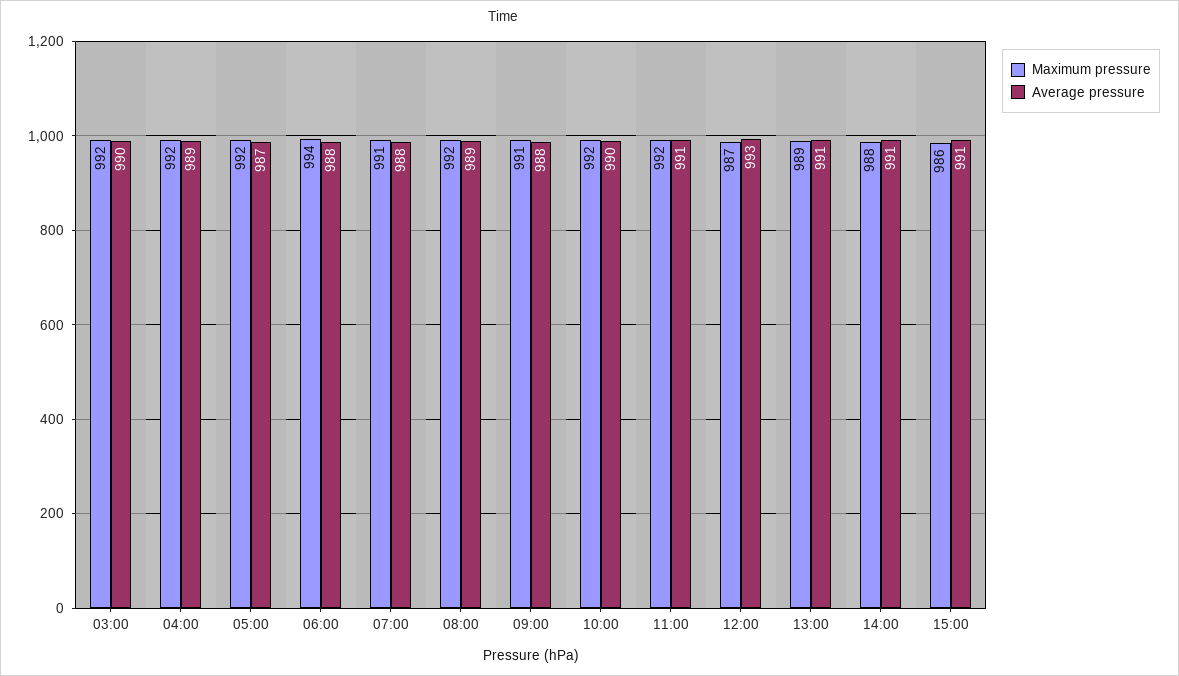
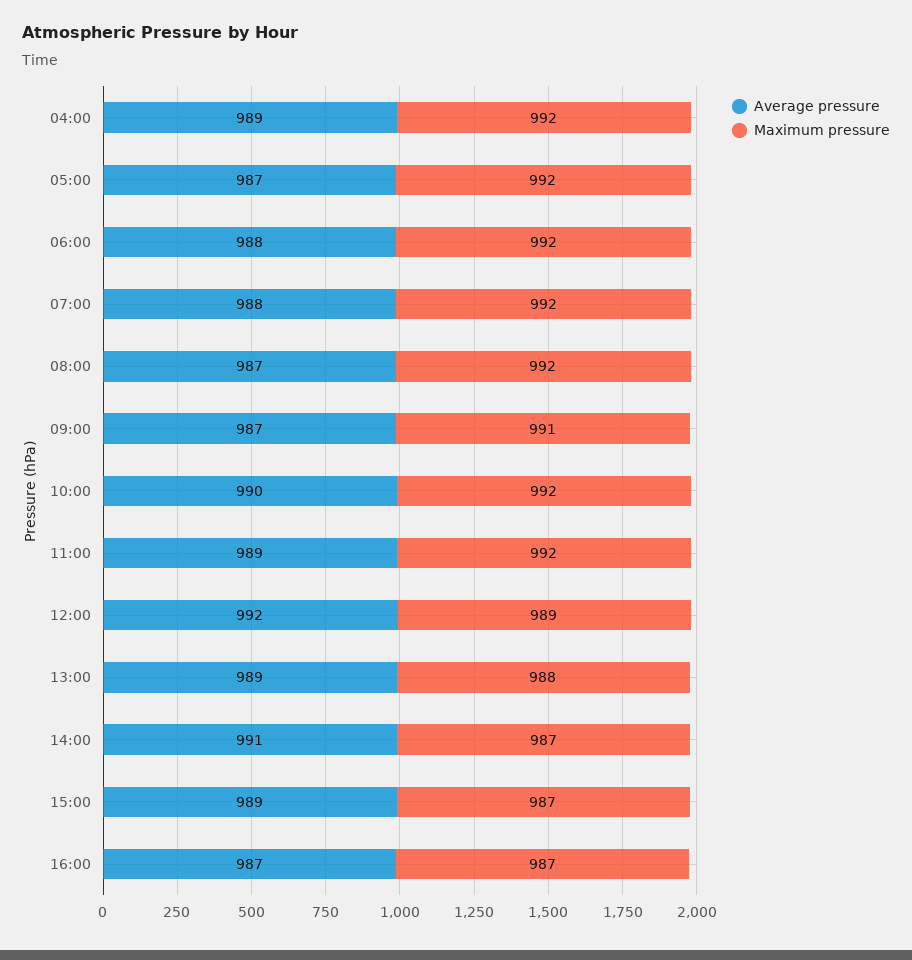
Maximum pressure, 03:00: 992 -> none
Average pressure, 03:00: 990 -> none
Maximum pressure, 06:00: 994 -> 992
Maximum pressure, 07:00: 991 -> 992
Average pressure, 08:00: 989 -> 987
Average pressure, 09:00: 988 -> 987
Average pressure, 11:00: 991 -> 989
Maximum pressure, 12:00: 987 -> 989
Average pressure, 12:00: 993 -> 992
Maximum pressure, 13:00: 989 -> 988
Average pressure, 13:00: 991 -> 989
Maximum pressure, 14:00: 988 -> 987
Maximum pressure, 15:00: 986 -> 987
Average pressure, 15:00: 991 -> 989
Average pressure, 16:00: none -> 987
Maximum pressure, 16:00: none -> 987

